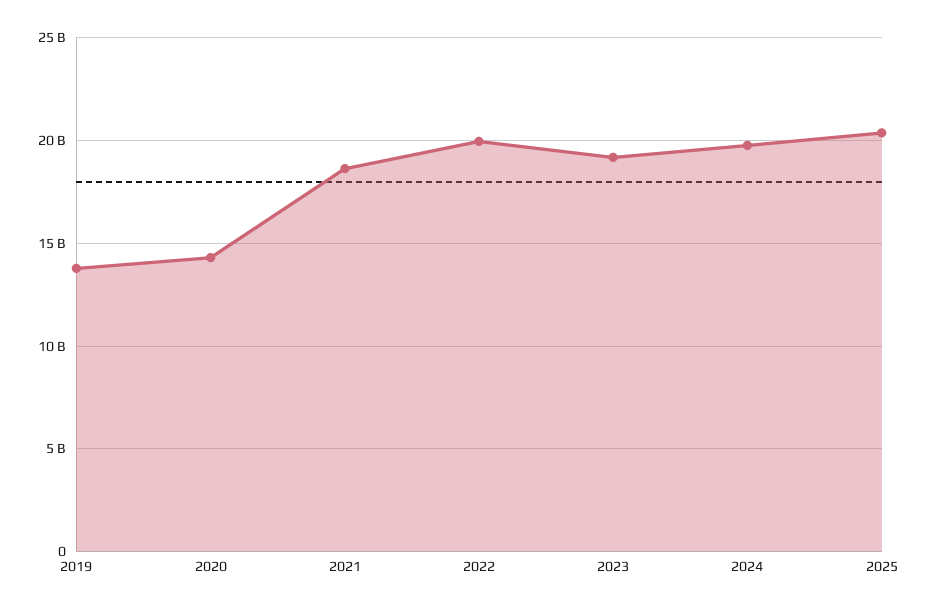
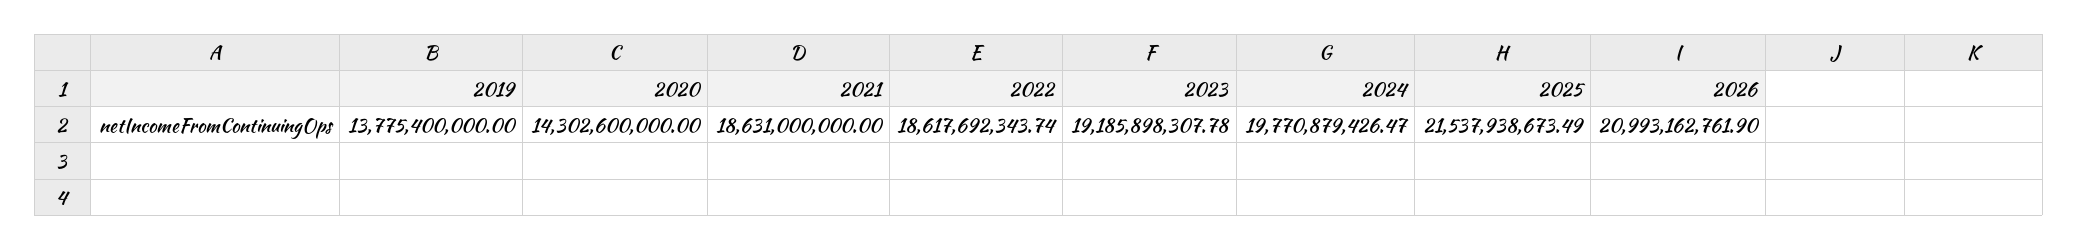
2022: 20000000000 -> 18617692343.74
2025: 20500000000 -> 21537938673.49
2026: none -> 20993162761.9

